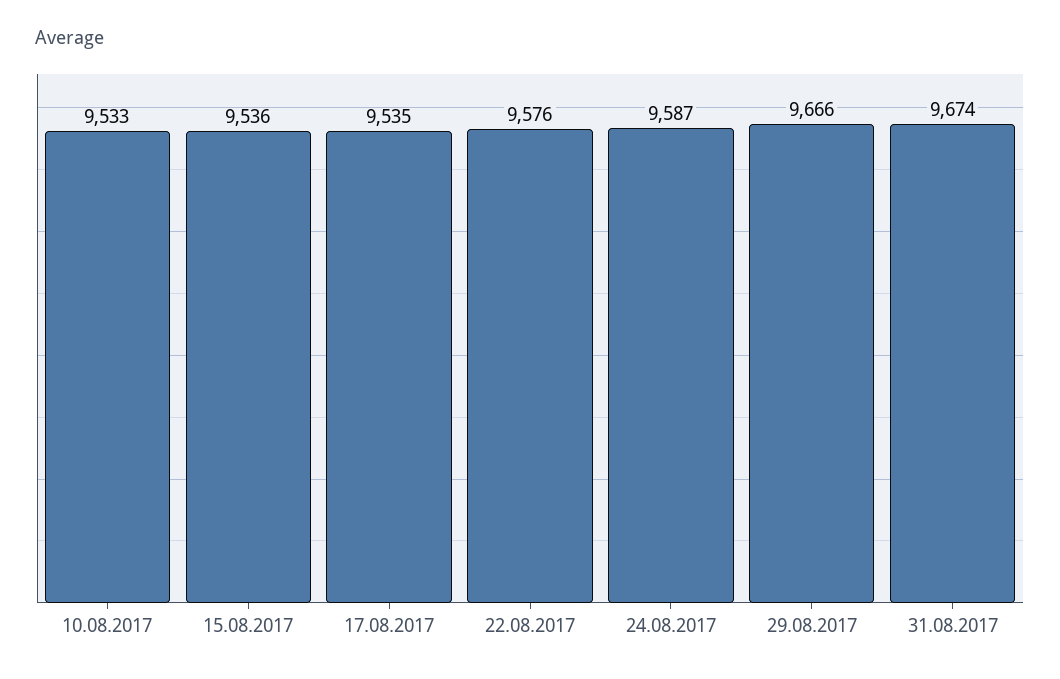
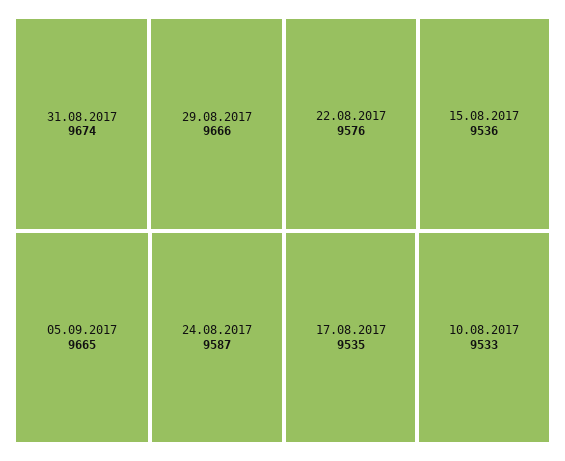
05.09.2017: none -> 9665

